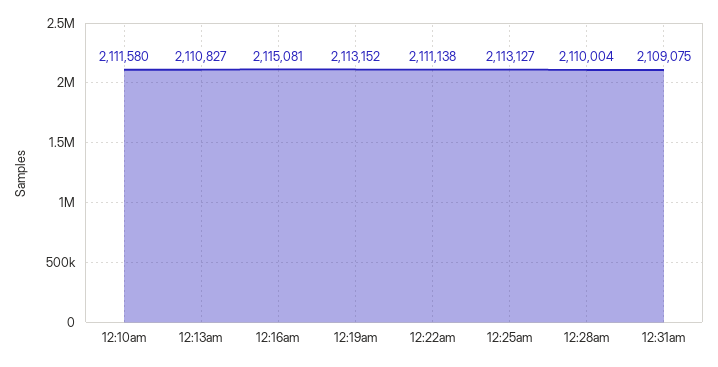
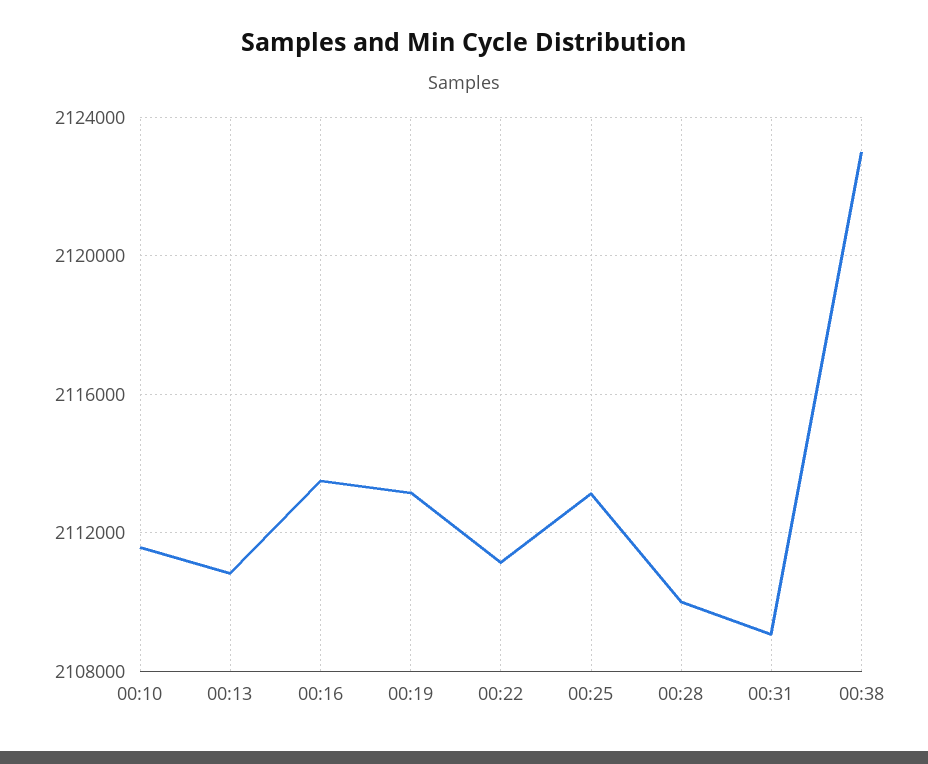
12:16am: 2115081 -> 2113500
00:38: none -> 2123000

